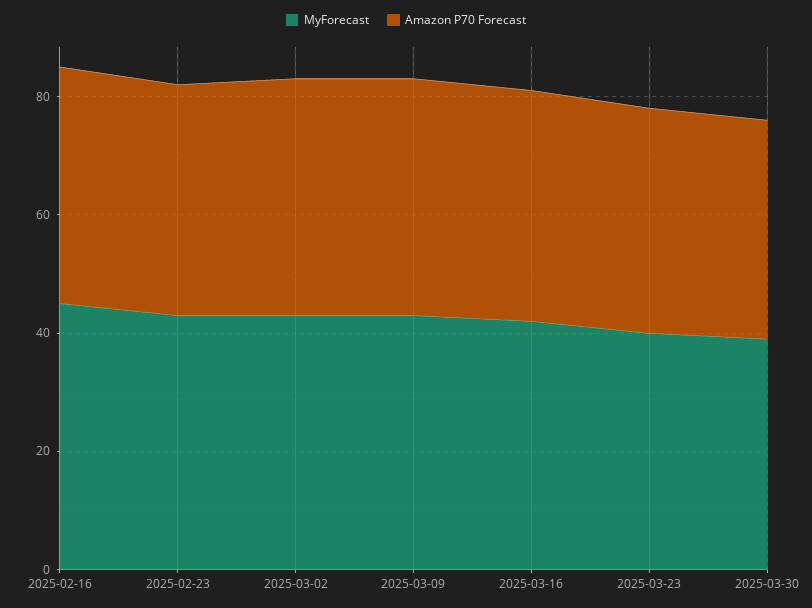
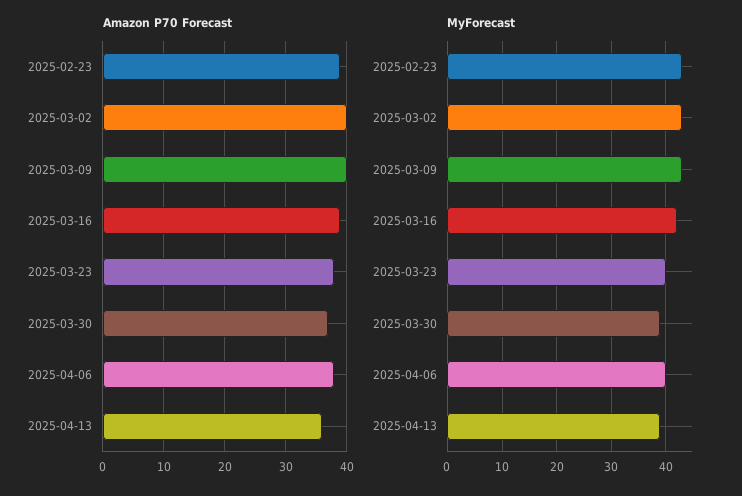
MyForecast, 2025-02-16: 45 -> none
Amazon P70 Forecast, 2025-02-16: 40 -> none
Amazon P70 Forecast, 2025-04-06: none -> 38
Amazon P70 Forecast, 2025-04-13: none -> 36
MyForecast, 2025-04-06: none -> 40
MyForecast, 2025-04-13: none -> 40

